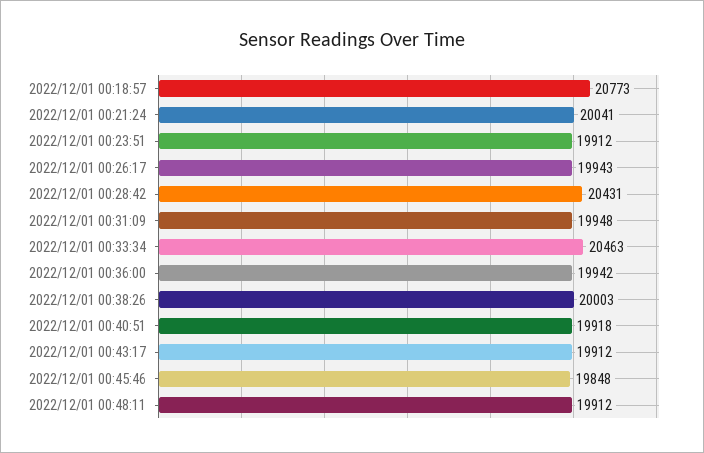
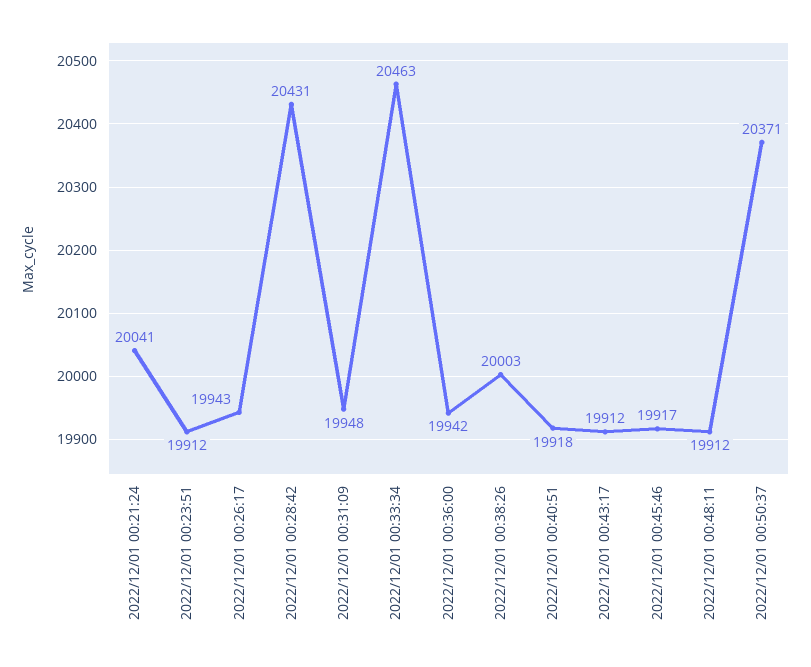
2022/12/01 00:18:57: 20773 -> none
2022/12/01 00:45:46: 19848 -> 19917
2022/12/01 00:50:37: none -> 20371

